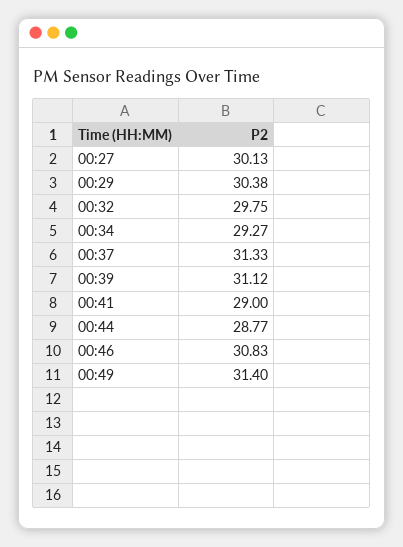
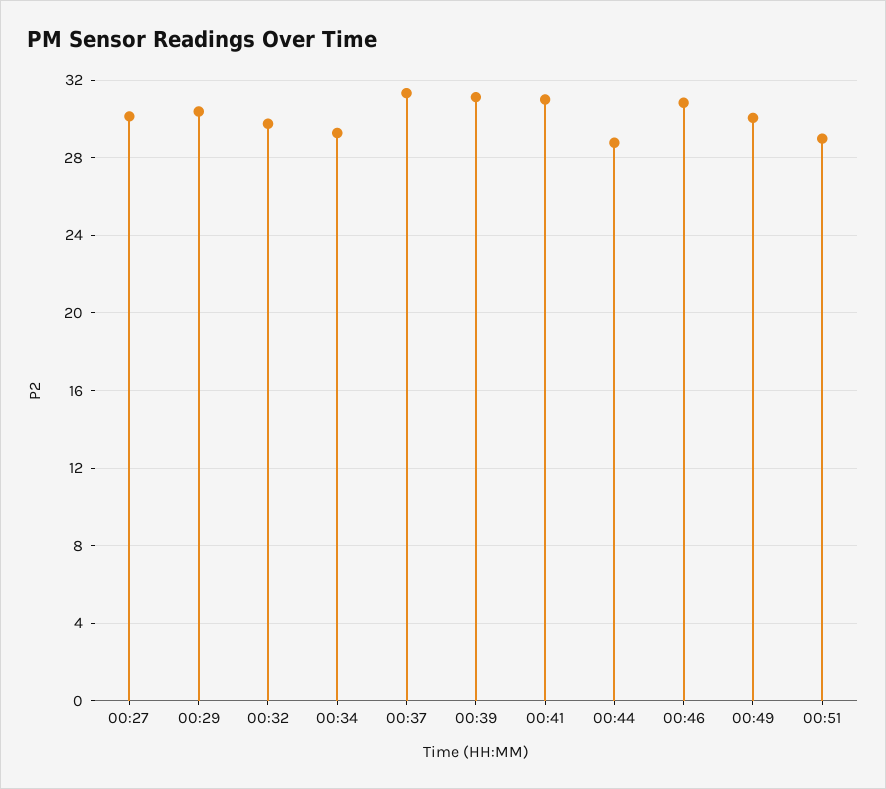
00:41: 29 -> 31
00:49: 31.4 -> 30
00:51: none -> 29

